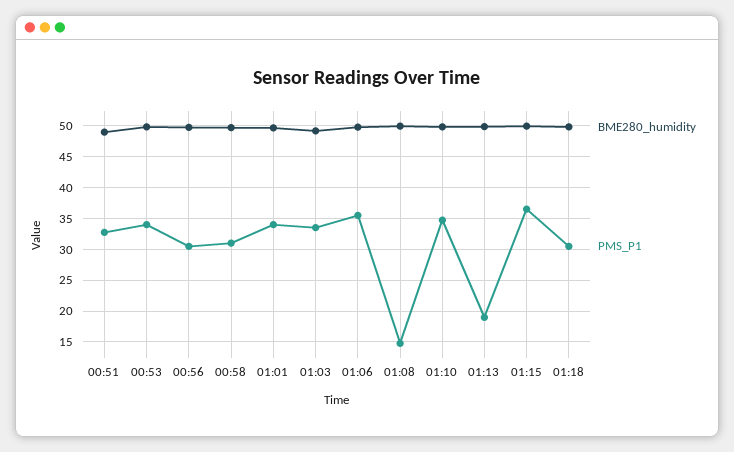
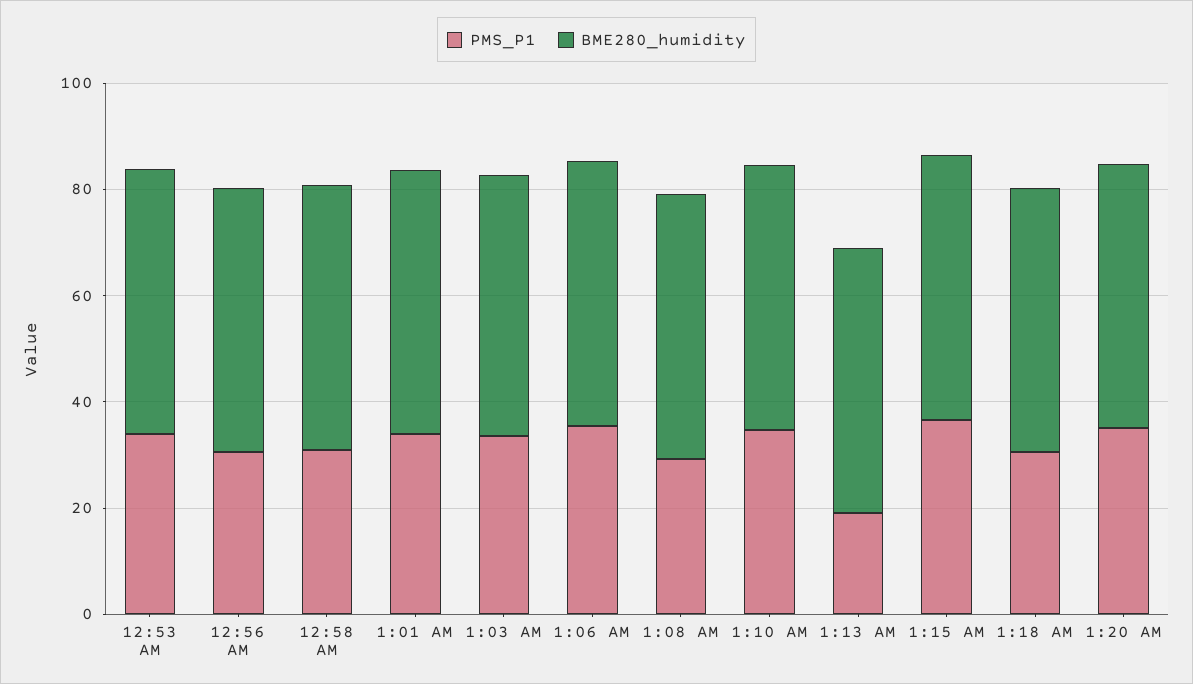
BME280_humidity, 00:51: 49 -> none
PMS_P1, 00:51: 33 -> none
PMS_P1, 01:08: 15 -> 30
PMS_P1, 1:20 AM: none -> 35
BME280_humidity, 1:20 AM: none -> 50

